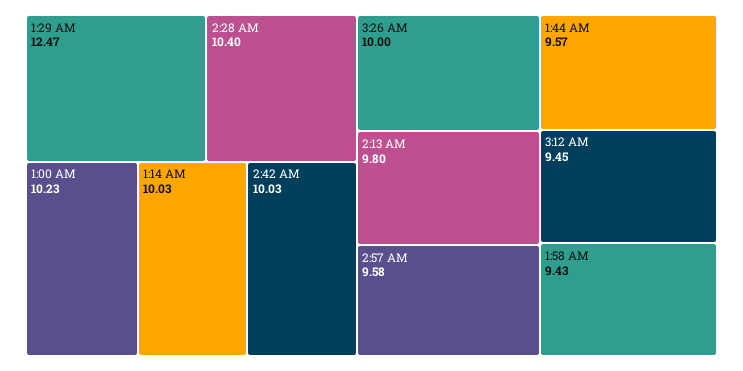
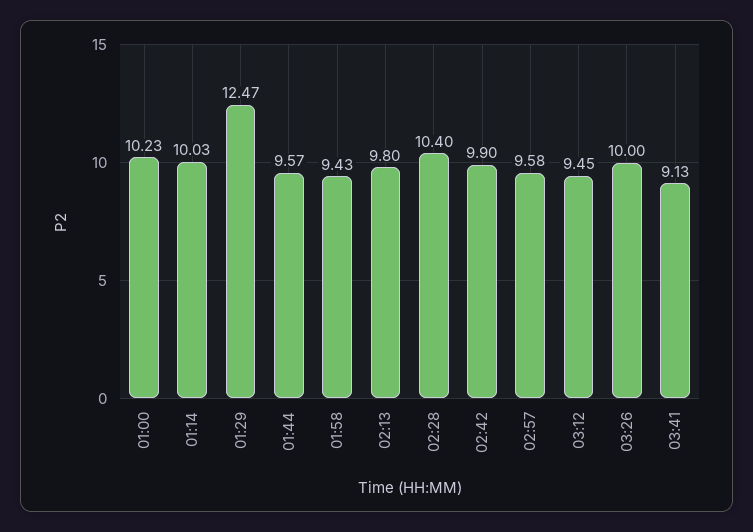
2:42 AM: 10.03 -> 9.9
03:41: none -> 9.13

